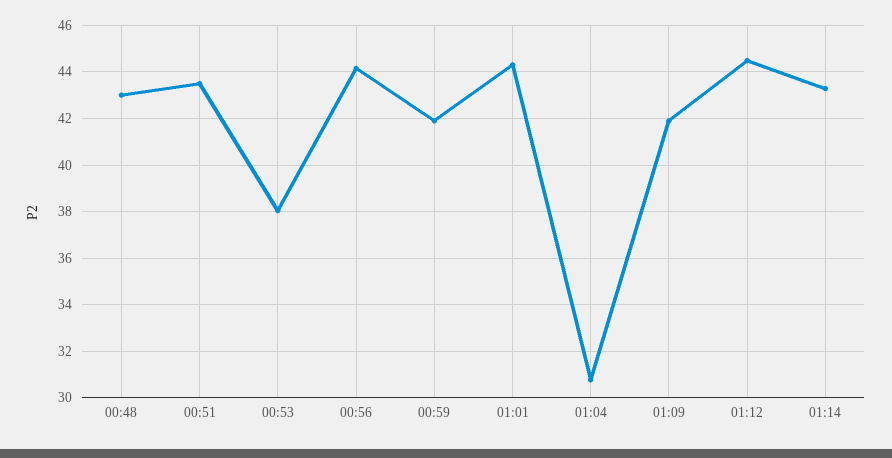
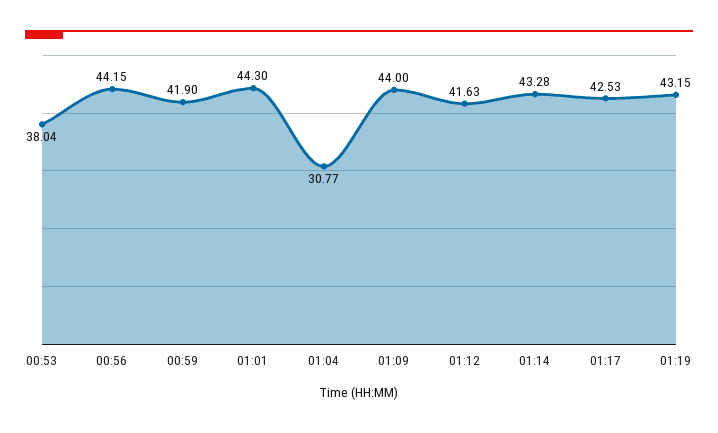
00:48: 43 -> none
00:51: 43.5 -> none
01:09: 42 -> 44
01:12: 44.5 -> 41.63
01:17: none -> 42.53
01:19: none -> 43.15

